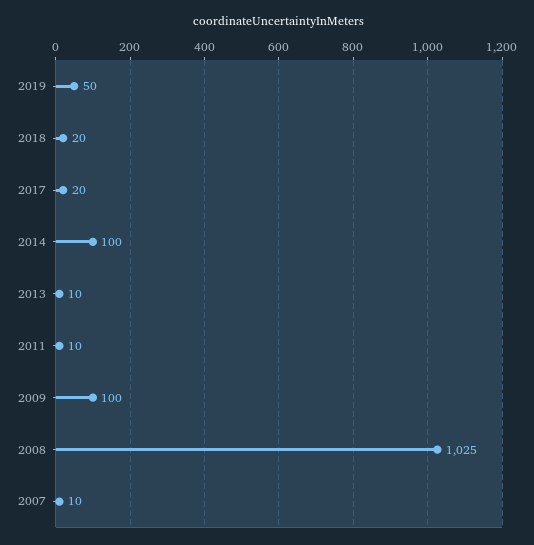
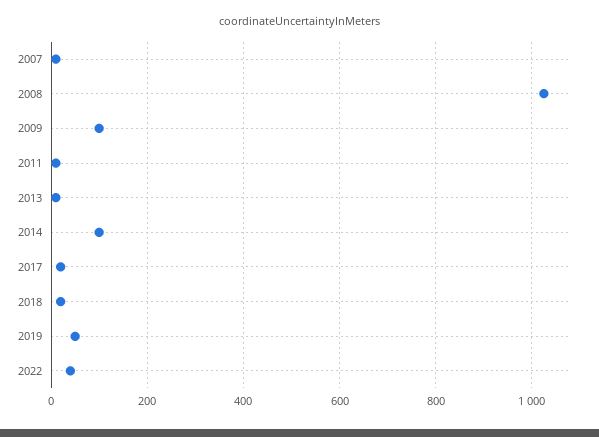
2022: none -> 40

